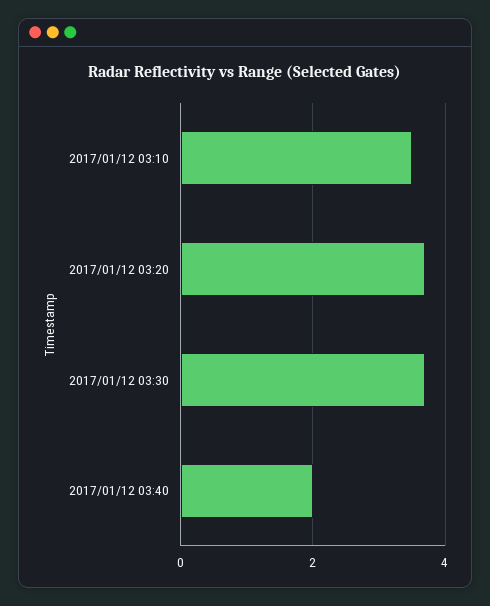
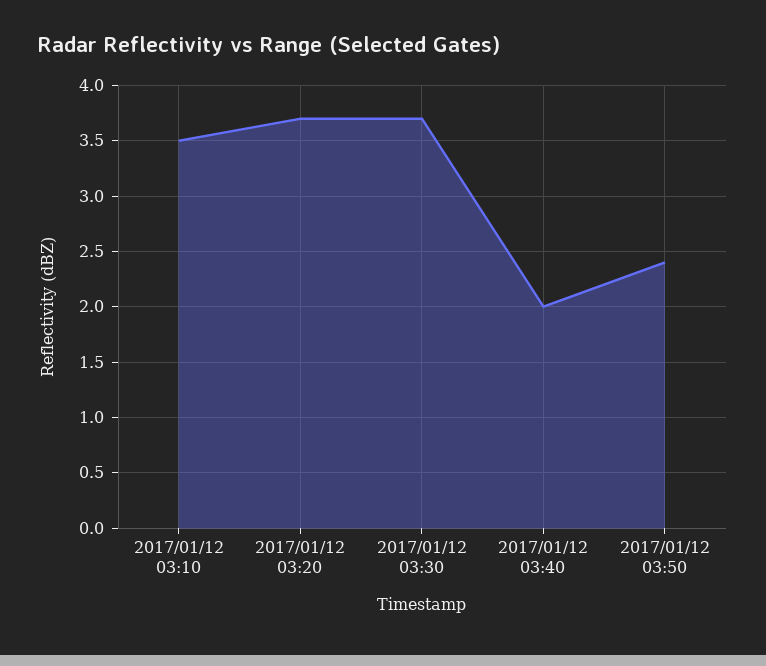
2017/01/12 03:50: none -> 2.4

